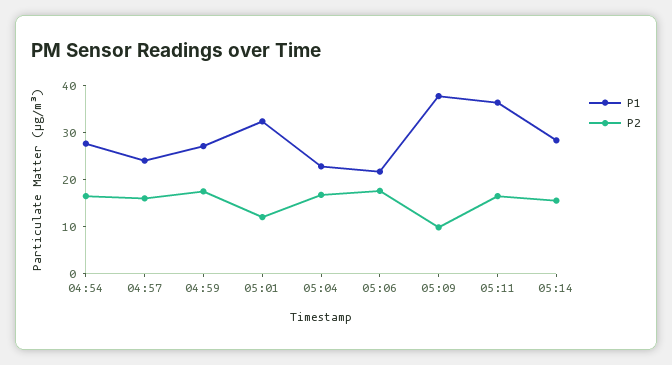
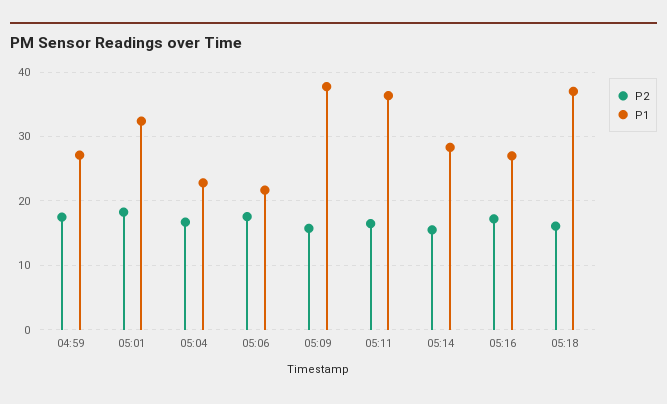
P1, 04:54: 28 -> none
P2, 04:54: 16 -> none
P1, 04:57: 24 -> none
P2, 04:57: 16 -> none
P2, 05:01: 12 -> 18
P2, 05:09: 10 -> 16
P2, 05:16: none -> 17
P1, 05:16: none -> 27
P2, 05:18: none -> 16
P1, 05:18: none -> 37

